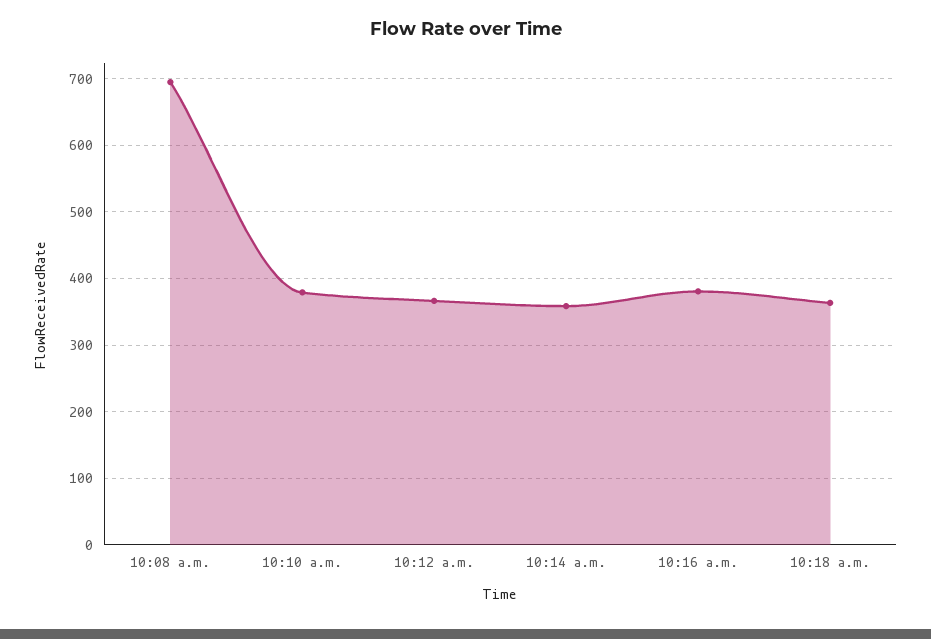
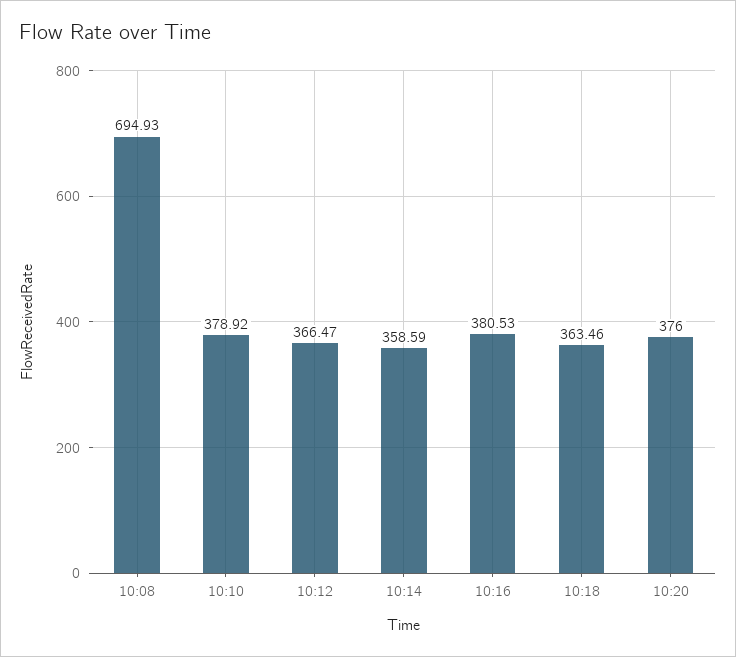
10:20: none -> 376

